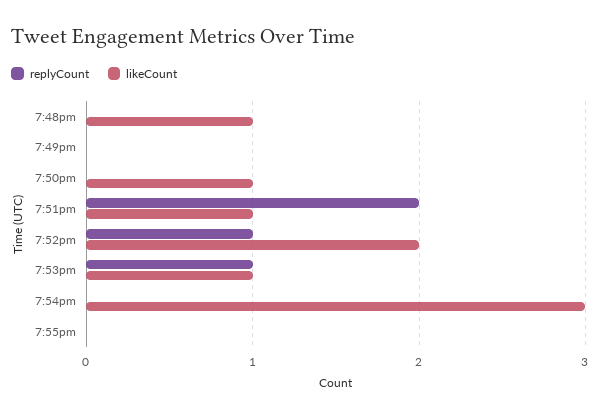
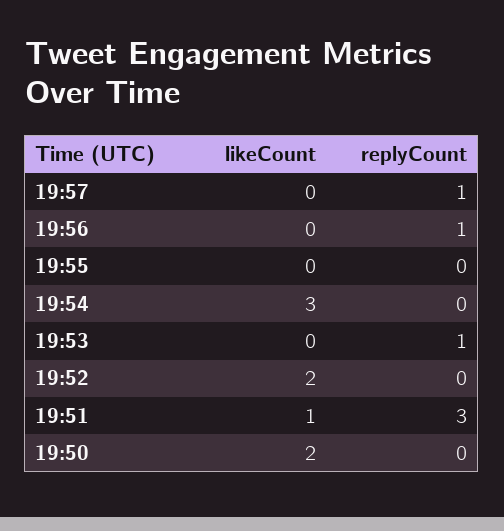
replyCount, 7:48pm: 0 -> none
likeCount, 7:48pm: 1 -> none
replyCount, 7:49pm: 0 -> none
likeCount, 7:49pm: 0 -> none
likeCount, 7:50pm: 1 -> 2
replyCount, 7:51pm: 2 -> 3
replyCount, 7:52pm: 1 -> 0
likeCount, 7:53pm: 1 -> 0
likeCount, 19:57: none -> 0
replyCount, 19:57: none -> 1
likeCount, 19:56: none -> 0
replyCount, 19:56: none -> 1

